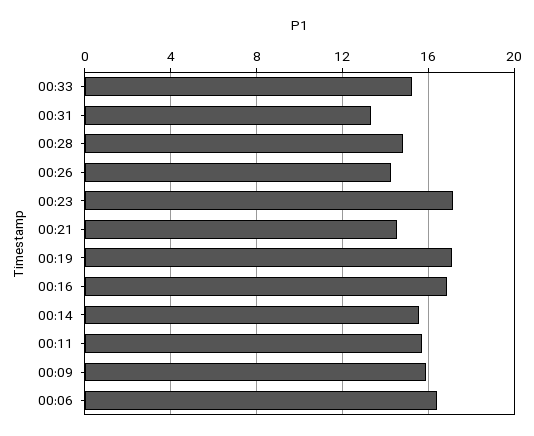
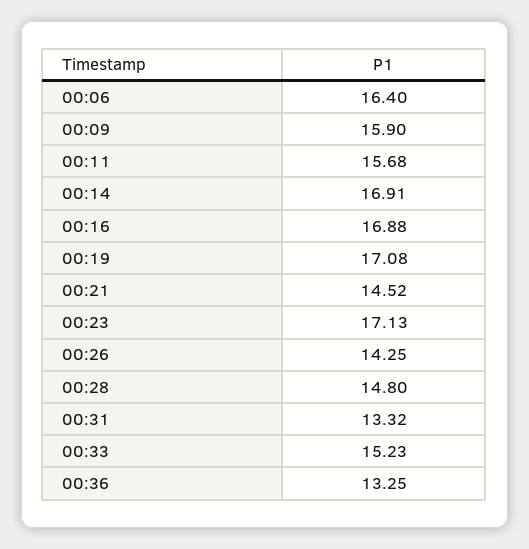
00:14: 15.5 -> 16.91
00:36: none -> 13.25

